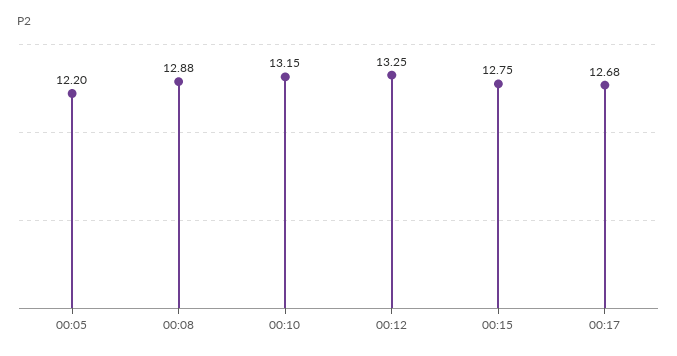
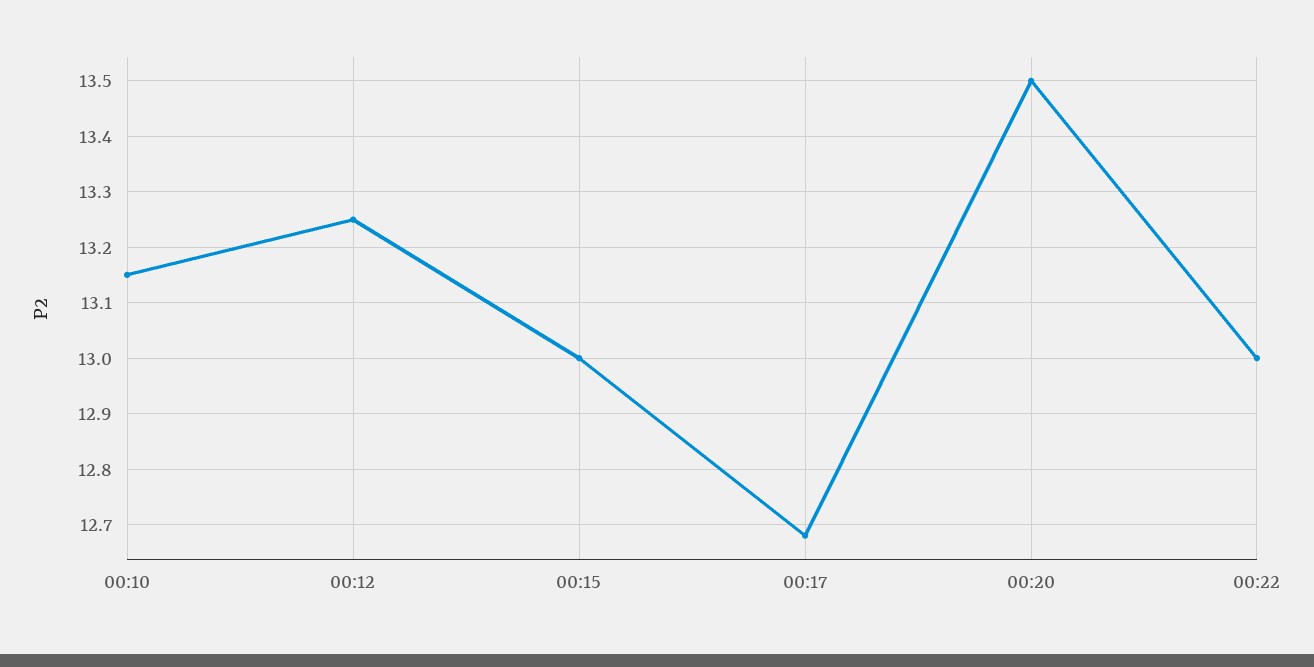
00:05: 12.2 -> none
00:08: 12.88 -> none
00:15: 12.75 -> 13
00:20: none -> 13.5
00:22: none -> 13

